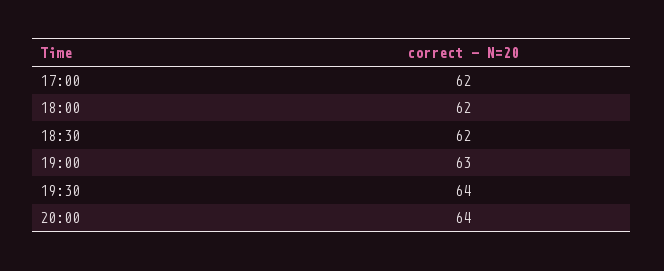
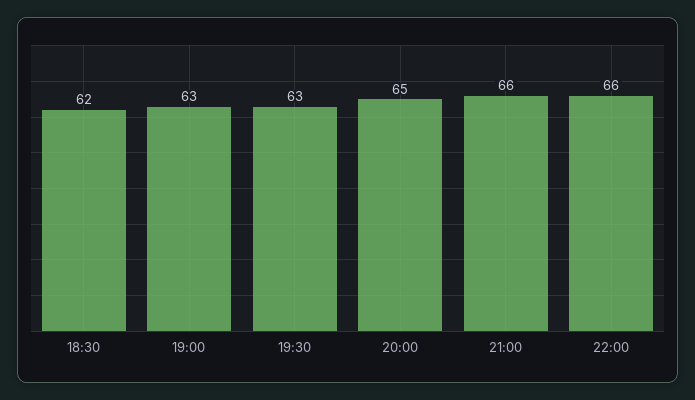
17:00: 62 -> none
18:00: 62 -> none
19:30: 64 -> 63
20:00: 64 -> 65
21:00: none -> 66
22:00: none -> 66

